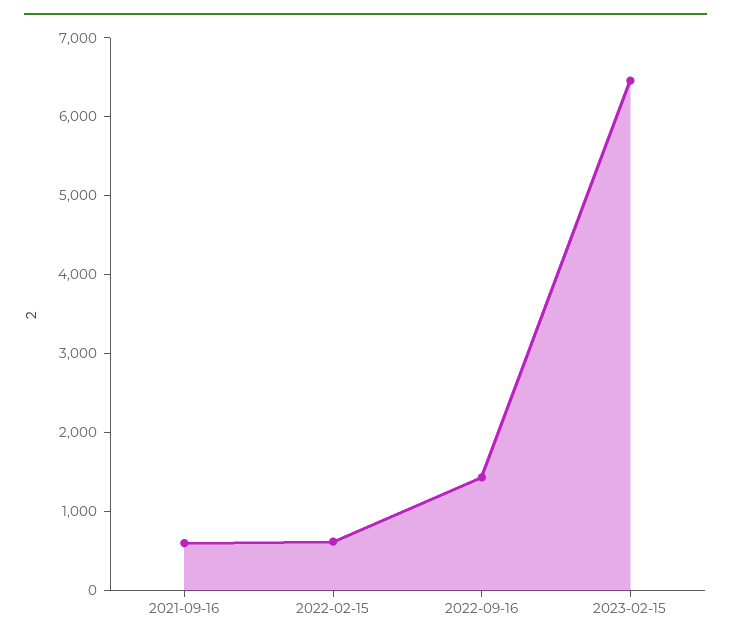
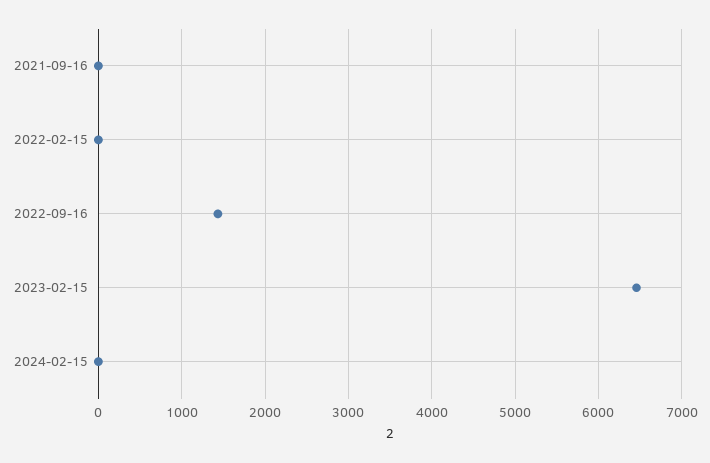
2021-09-16: 600 -> 0
2022-02-15: 600 -> 0
2024-02-15: none -> 0

